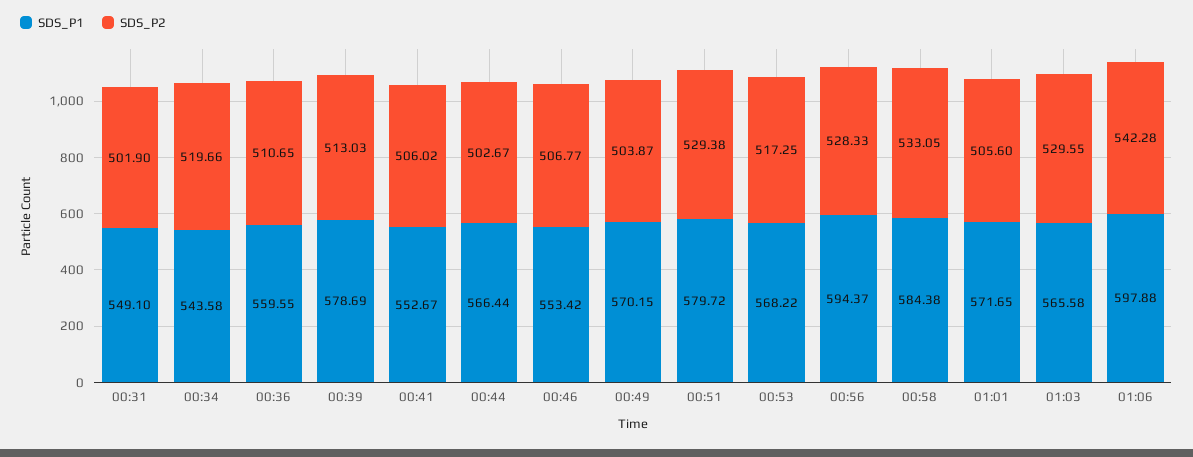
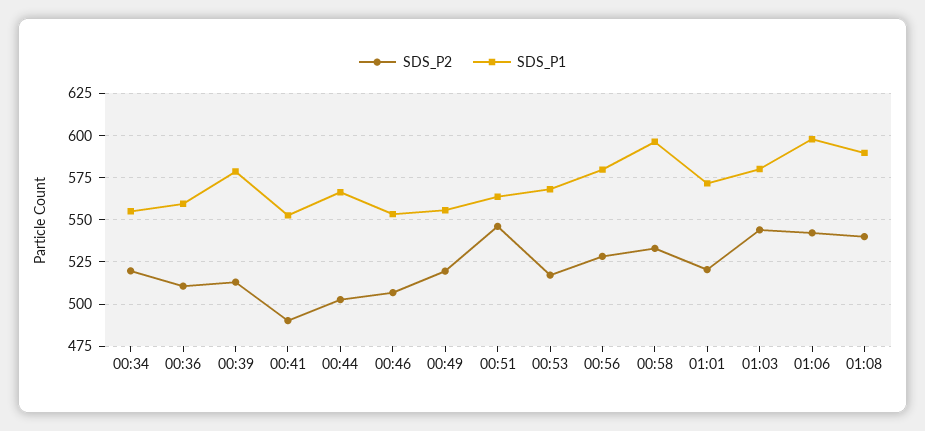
SDS_P1, 00:31: 549.1 -> none
SDS_P2, 00:31: 501.9 -> none
SDS_P1, 00:34: 543.58 -> 555
SDS_P2, 00:41: 506.02 -> 490
SDS_P1, 00:49: 570.15 -> 555
SDS_P2, 00:49: 503.87 -> 520
SDS_P1, 00:51: 579.72 -> 565
SDS_P2, 00:51: 529.38 -> 545
SDS_P1, 00:56: 594.37 -> 580
SDS_P1, 00:58: 584.38 -> 595
SDS_P2, 01:01: 505.6 -> 520
SDS_P1, 01:03: 565.58 -> 580
SDS_P2, 01:03: 529.55 -> 545
SDS_P2, 01:08: none -> 540
SDS_P1, 01:08: none -> 590

